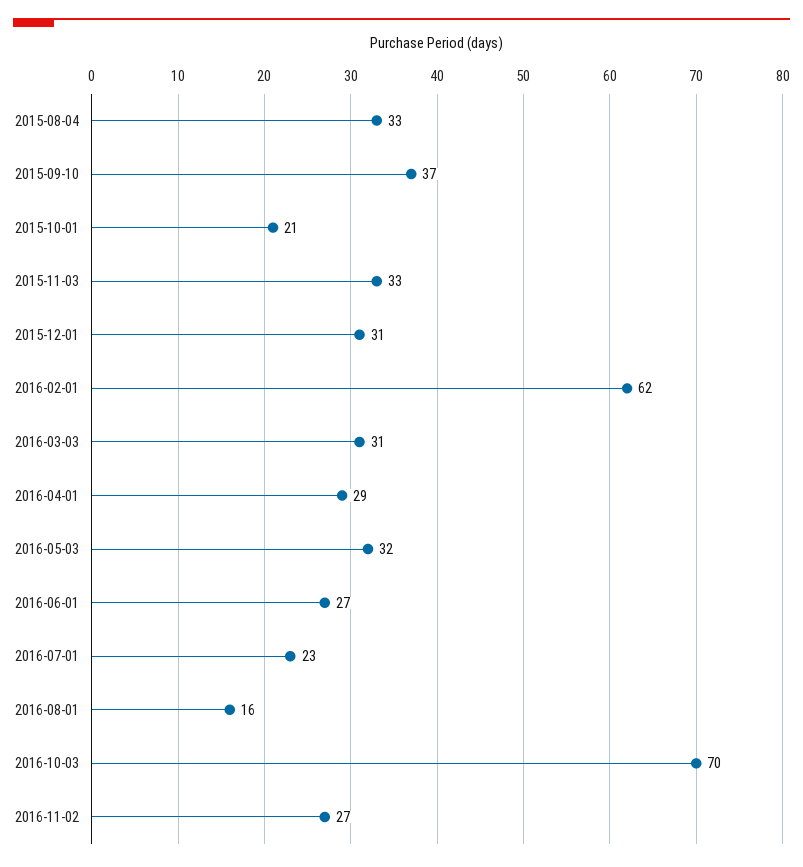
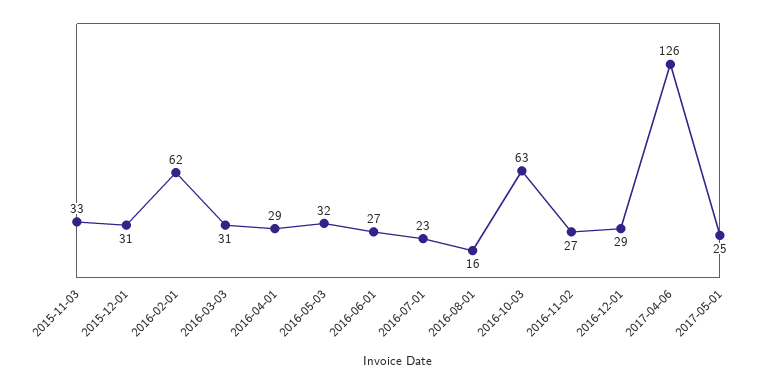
2015-08-04: 33 -> none
2015-09-10: 37 -> none
2015-10-01: 21 -> none
2016-10-03: 70 -> 63
2016-12-01: none -> 29
2017-04-06: none -> 126
2017-05-01: none -> 25

